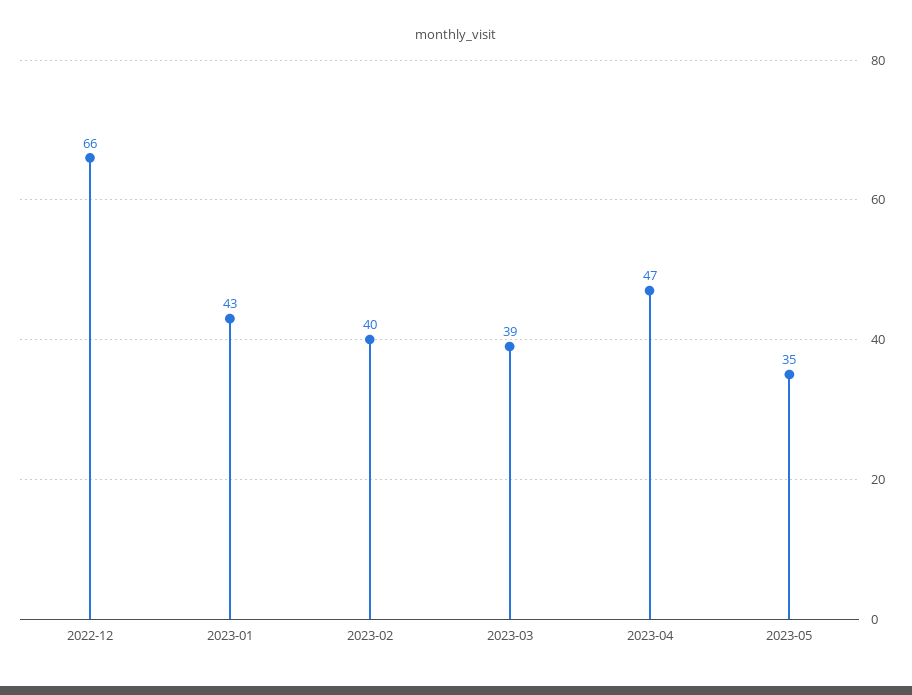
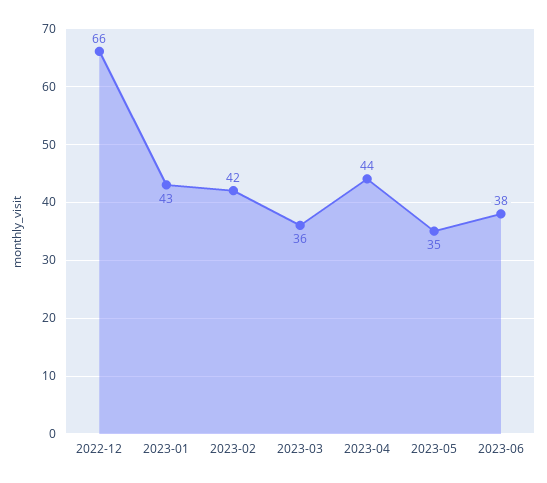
2023-02: 40 -> 42
2023-03: 39 -> 36
2023-04: 47 -> 44
2023-06: none -> 38

